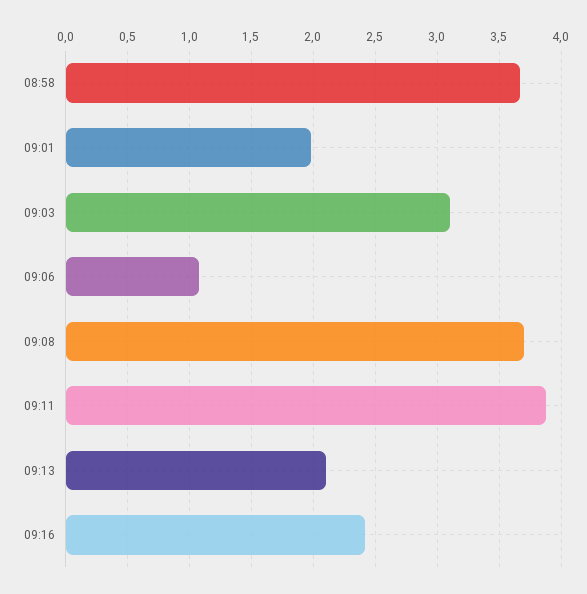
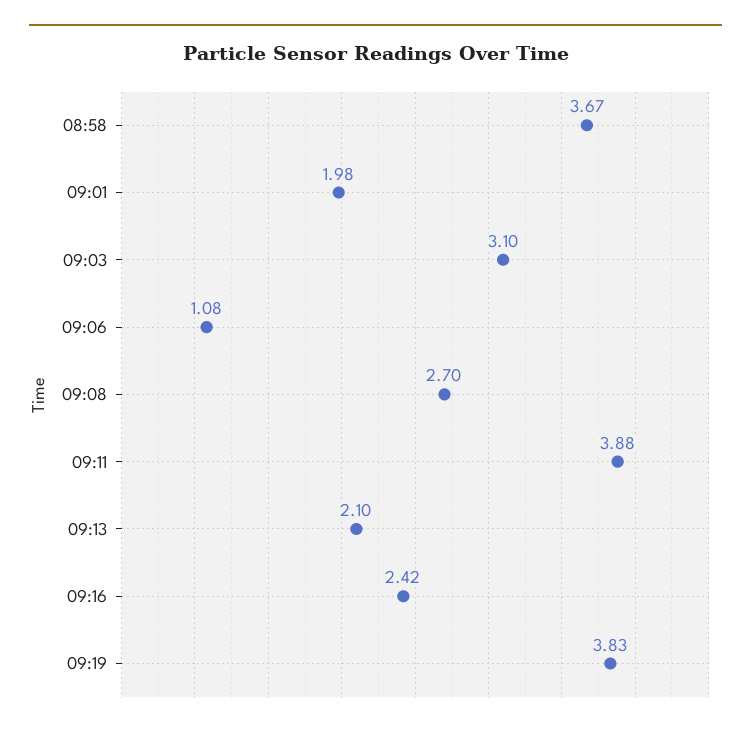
09:08: 3.7 -> 2.7
09:19: none -> 3.83

